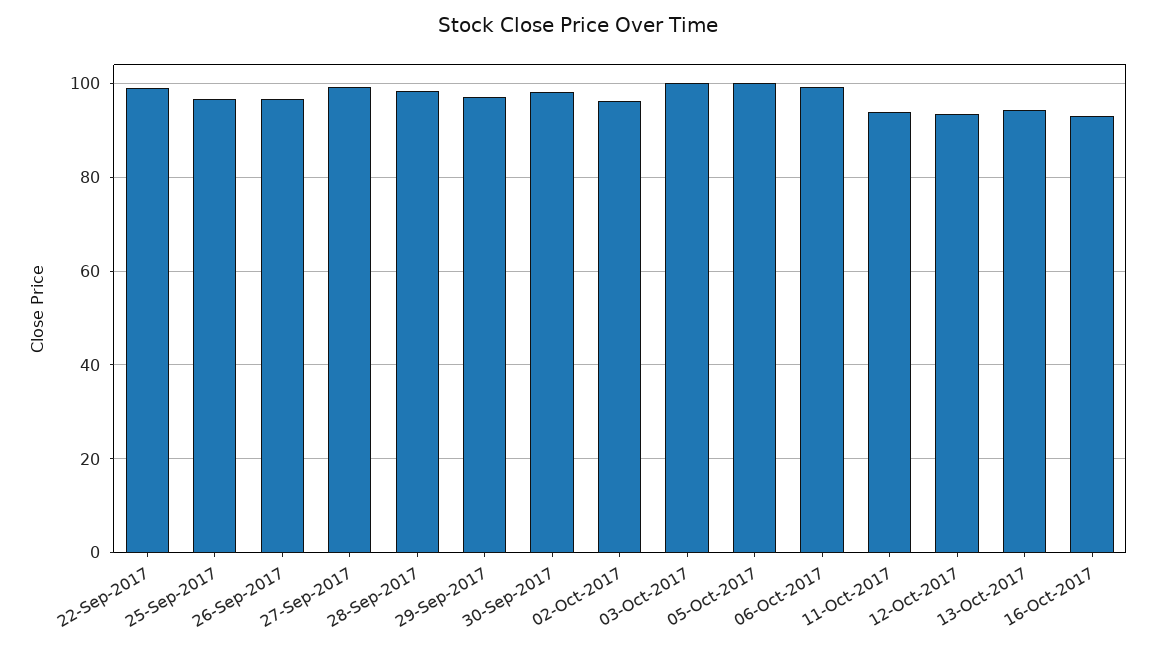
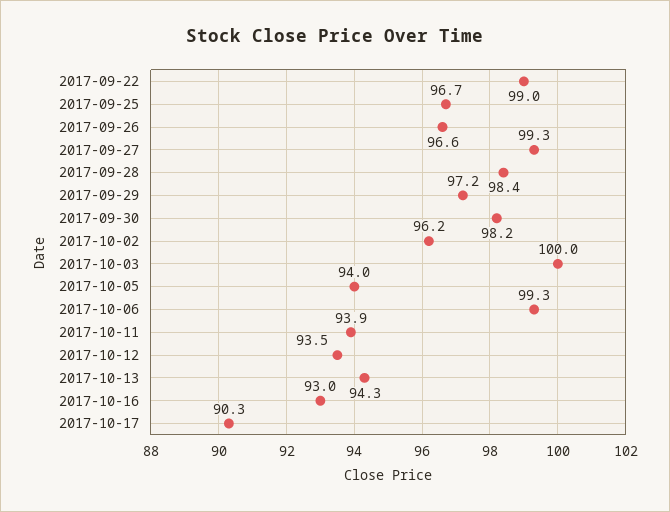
05-Oct-2017: 100 -> 94
2017-10-17: none -> 90.3

